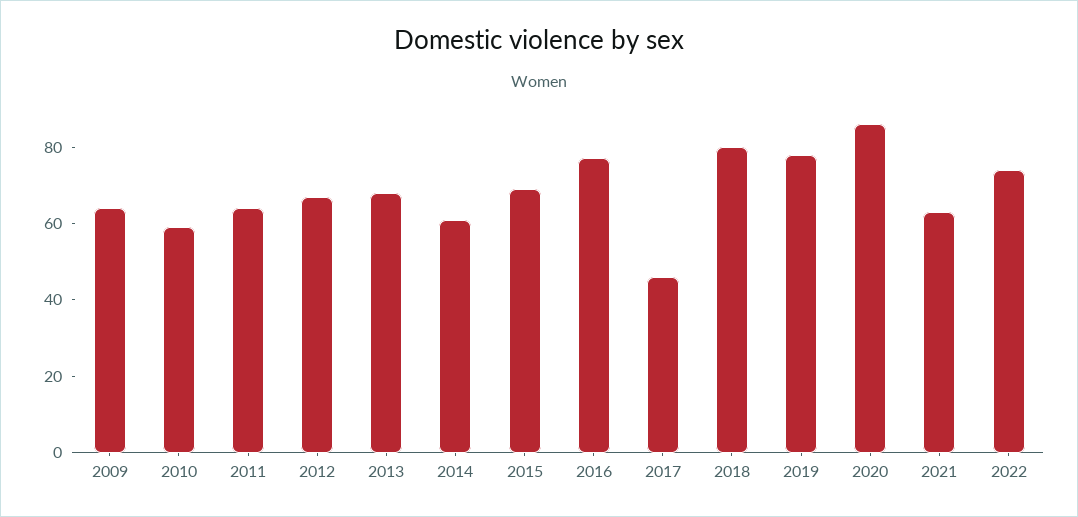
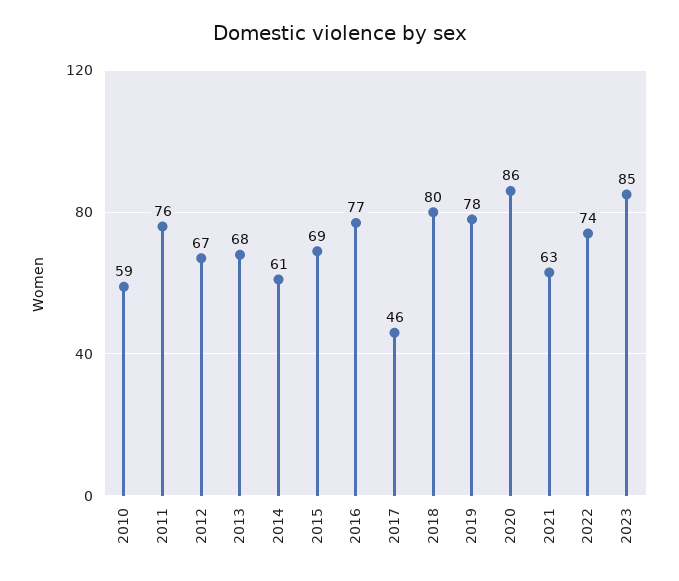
2009: 65 -> none
2011: 65 -> 76
2023: none -> 85

